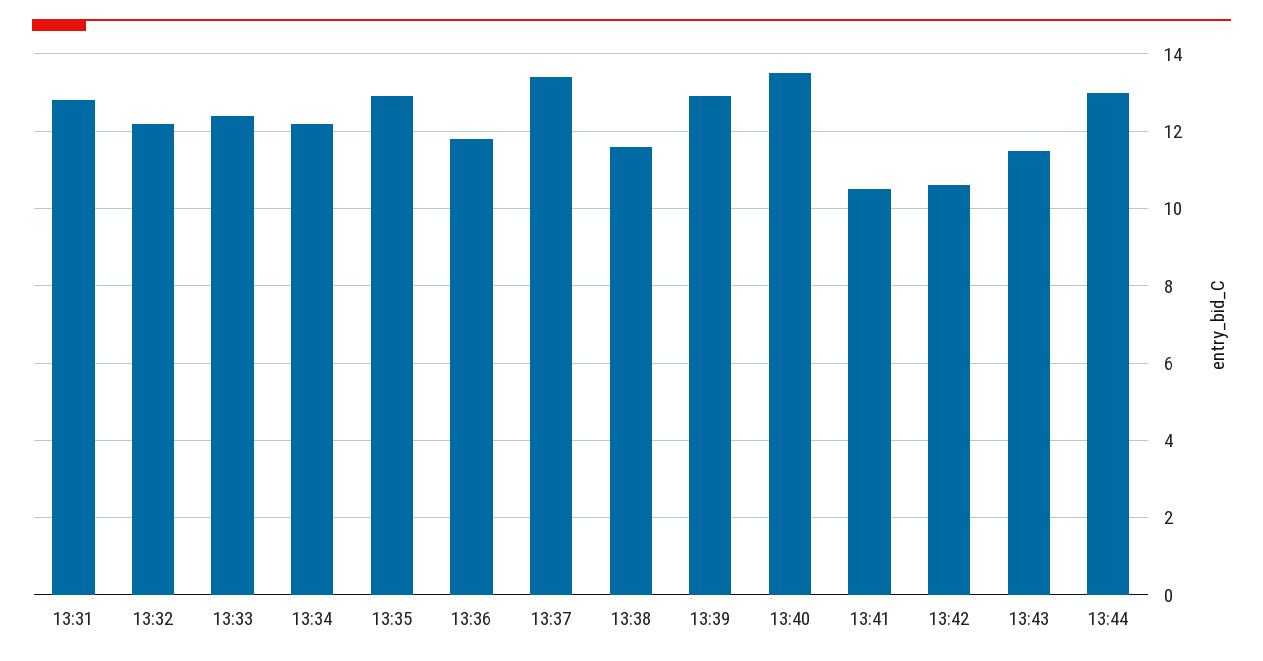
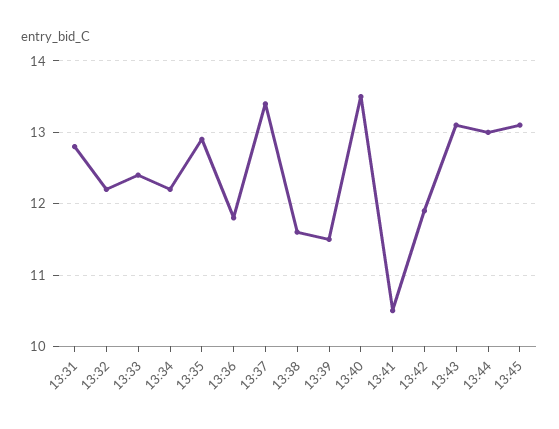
13:39: 13 -> 11.5
13:42: 10.5 -> 11.9
13:43: 11.5 -> 13.1
13:45: none -> 13.1

